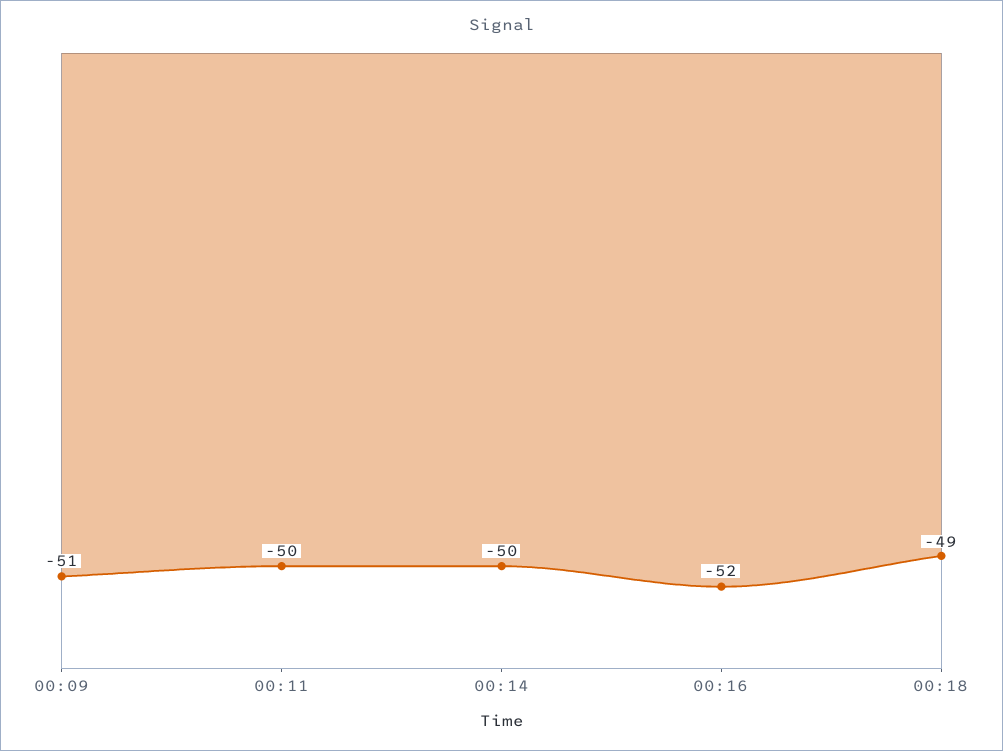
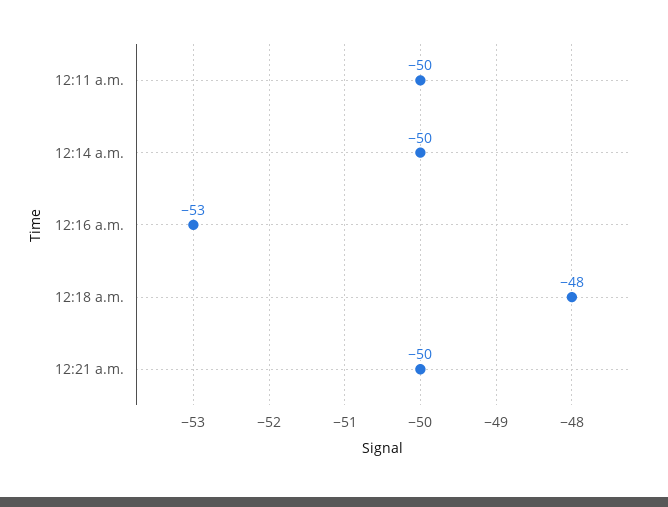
00:09: -51 -> none
00:16: -52 -> -53
00:18: -49 -> -48
12:21 a.m.: none -> -50

